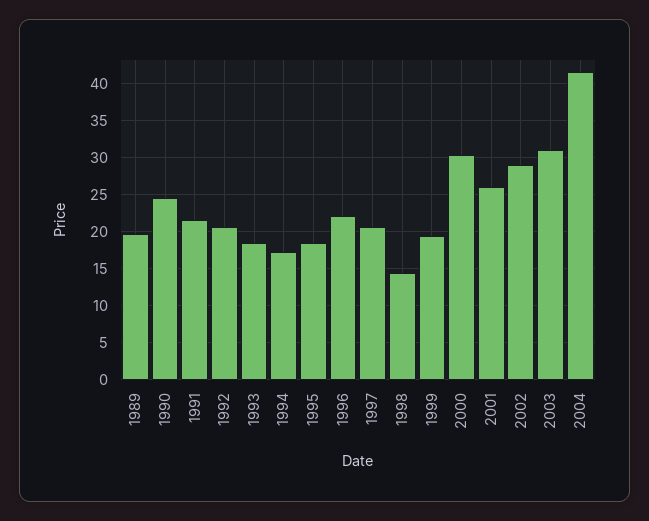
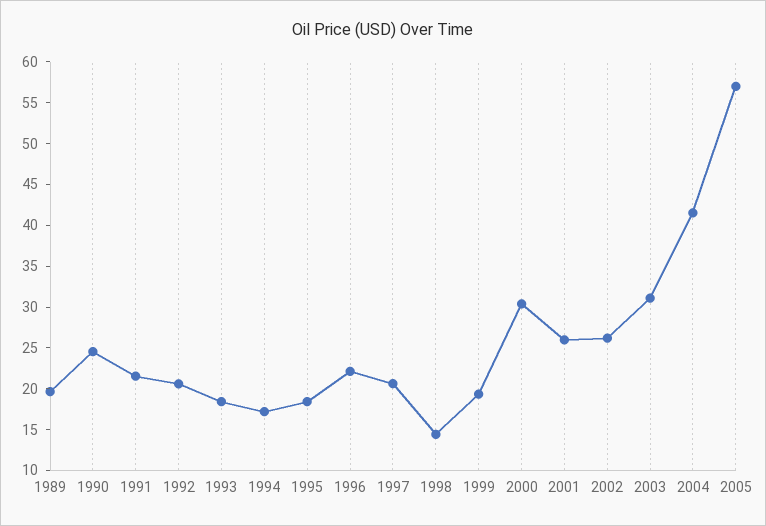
2002: 29 -> 26
2005: none -> 57

